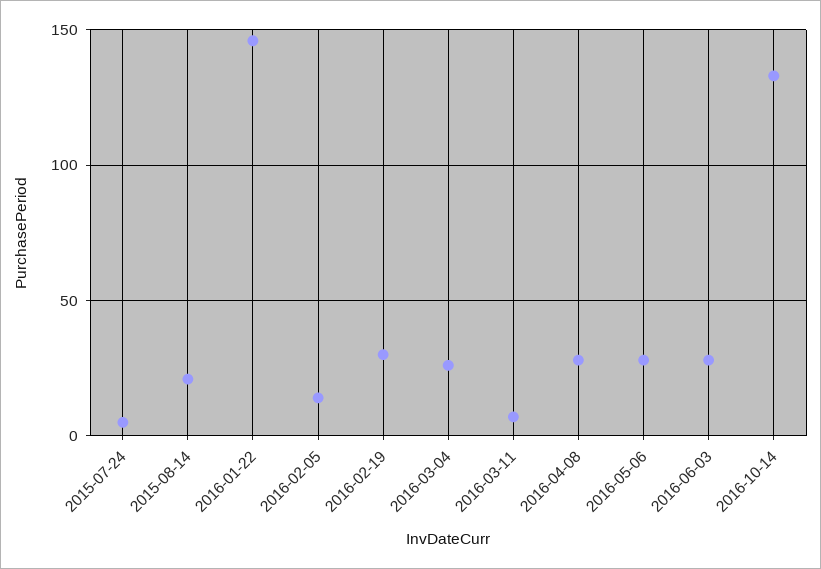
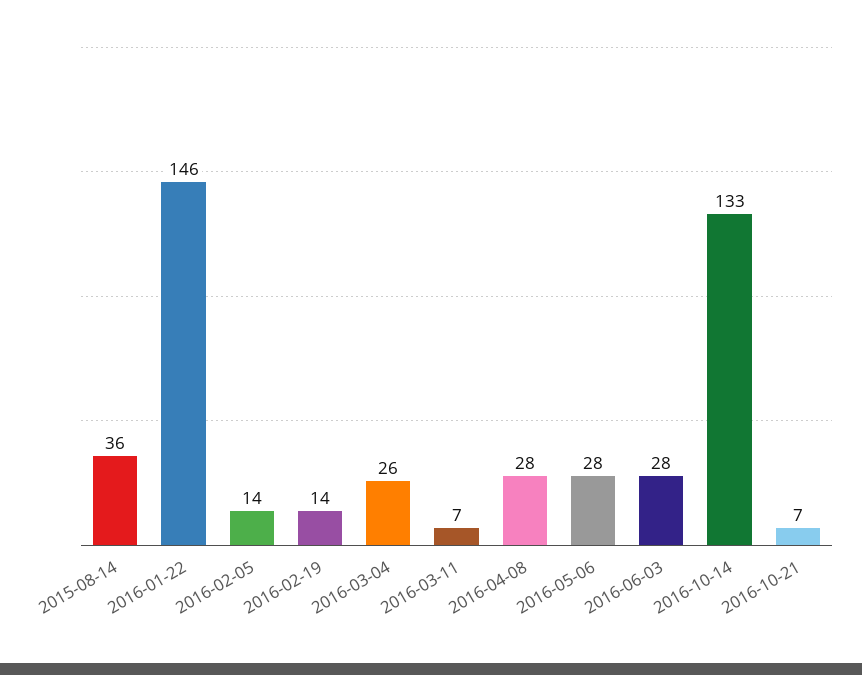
2015-07-24: 5 -> none
2015-08-14: 20 -> 36
2016-02-19: 30 -> 14
2016-10-21: none -> 7

